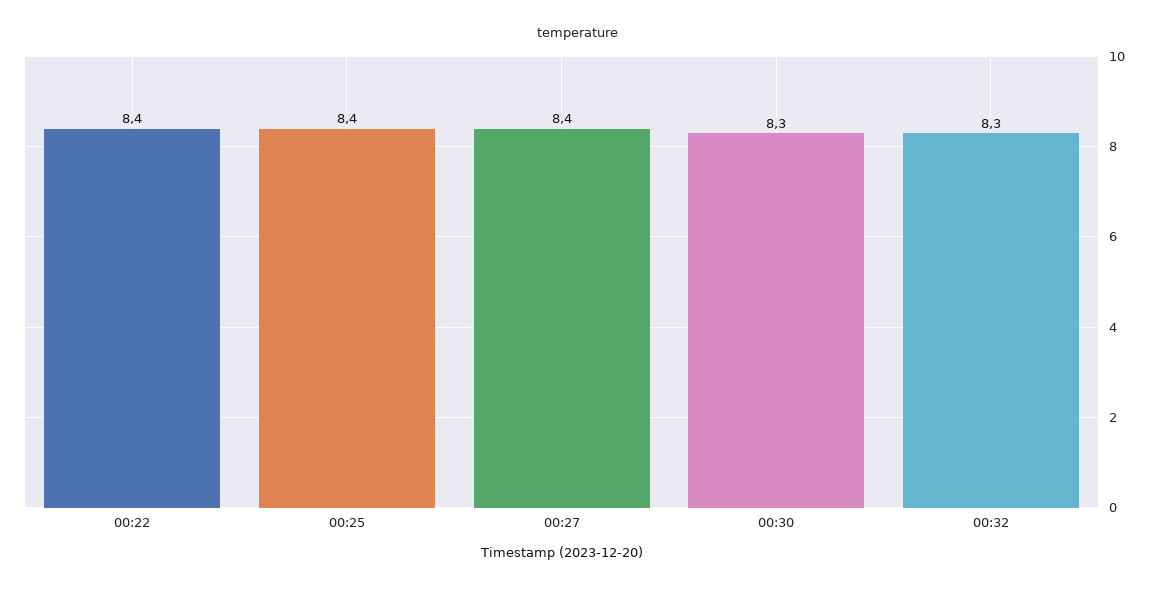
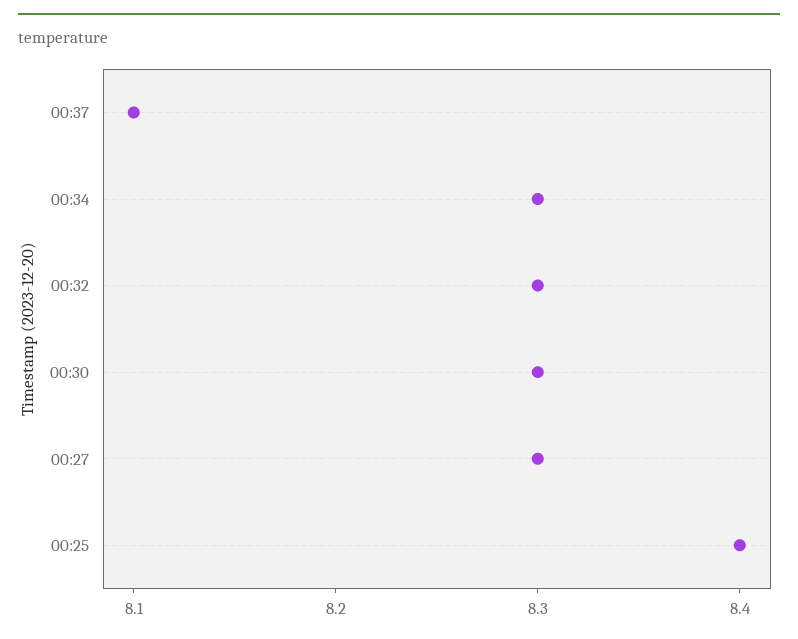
00:22: 8.4 -> none
00:27: 8.4 -> 8.3
00:37: none -> 8.1
00:34: none -> 8.3

